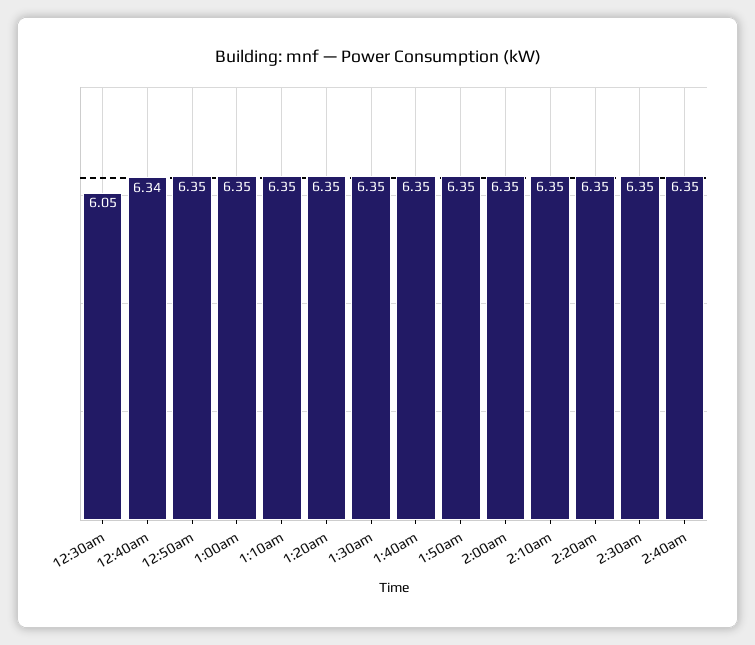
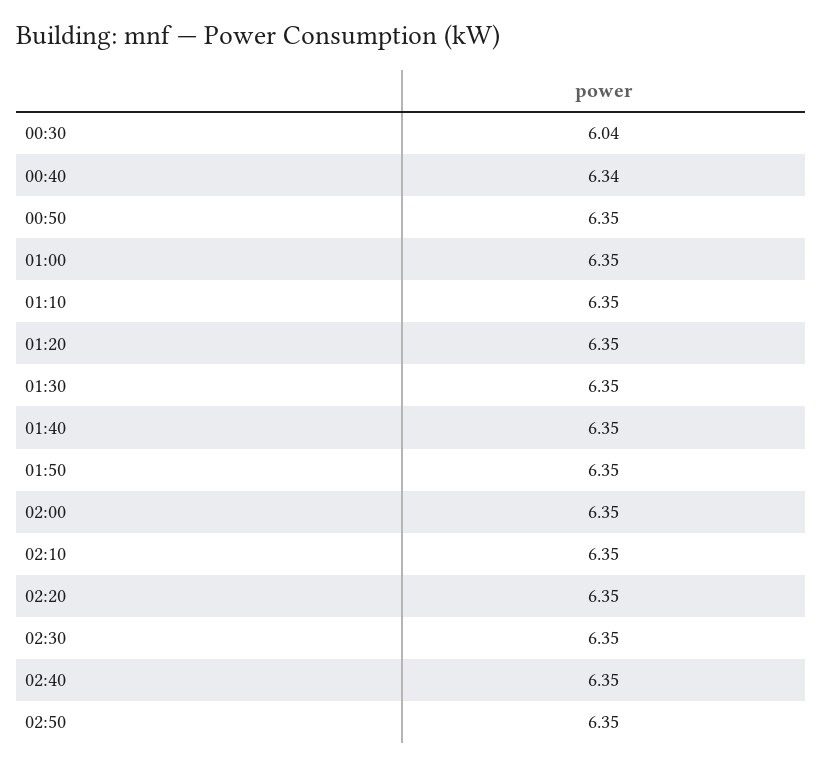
12:30am: 6.05 -> 6.04
02:50: none -> 6.35

